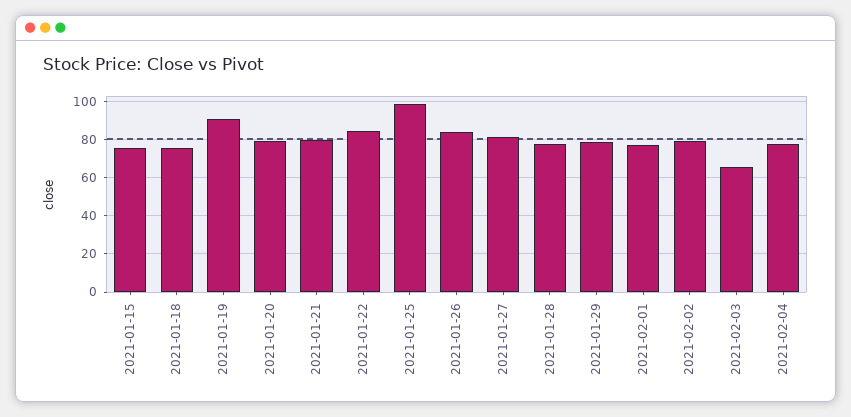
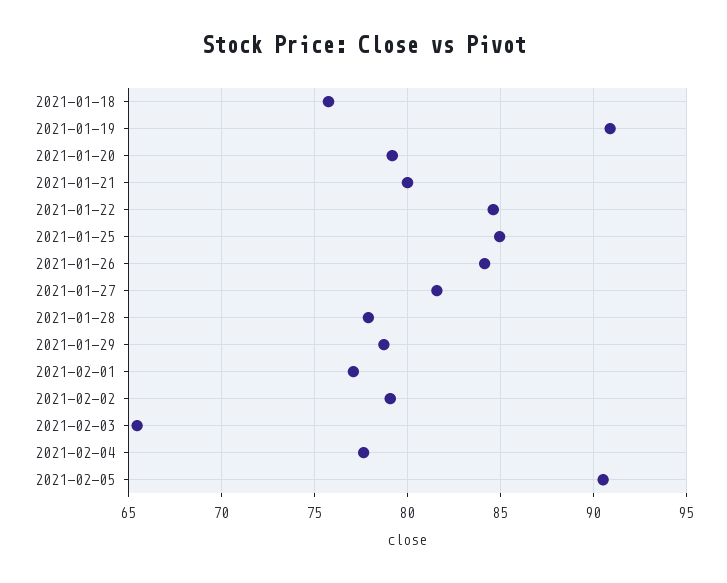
2021-01-15: 75 -> none
2021-01-25: 100 -> 85
2021-02-05: none -> 90.5

